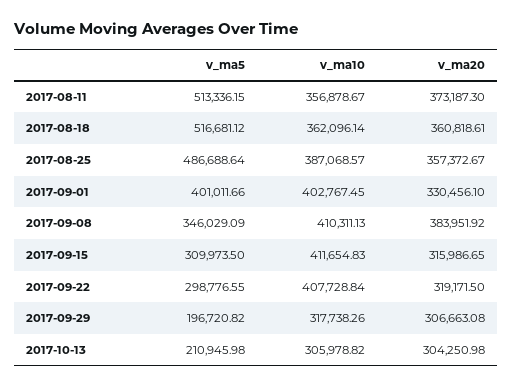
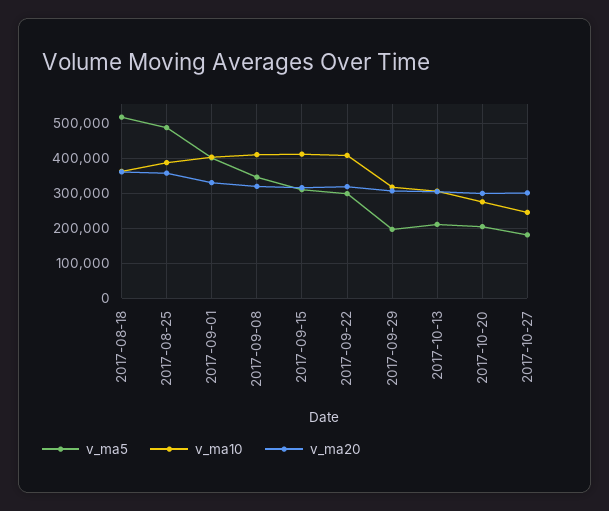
v_ma5, 2017-08-11: 513336.15 -> none
v_ma10, 2017-08-11: 356878.67 -> none
v_ma20, 2017-08-11: 373187.3 -> none
v_ma20, 2017-09-08: 383951.92 -> 320000
v_ma5, 2017-10-20: none -> 200000
v_ma10, 2017-10-20: none -> 280000
v_ma20, 2017-10-20: none -> 300000
v_ma5, 2017-10-27: none -> 180000
v_ma10, 2017-10-27: none -> 240000
v_ma20, 2017-10-27: none -> 300000

